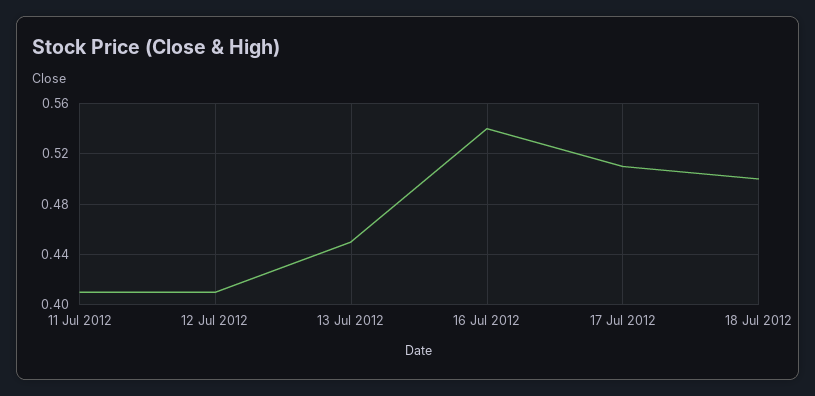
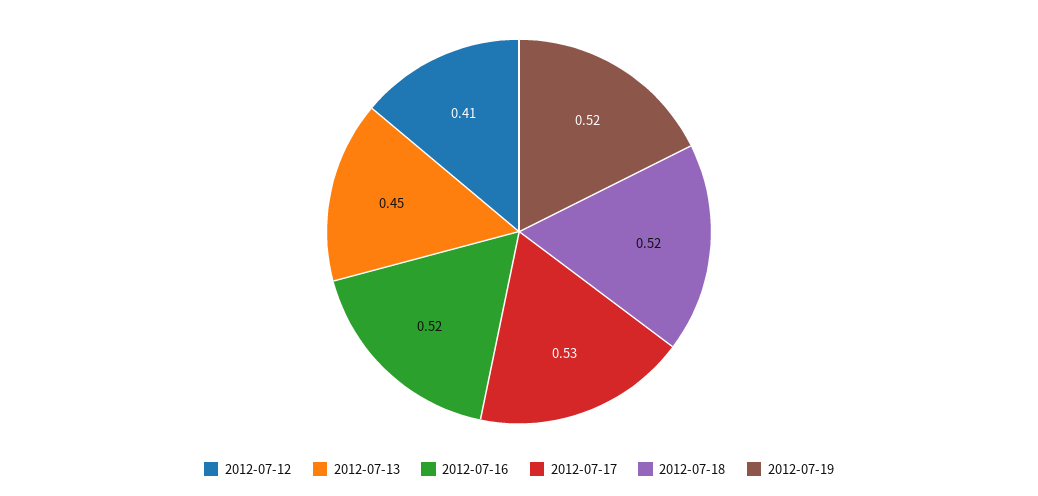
11 Jul 2012: 0.41 -> none
16 Jul 2012: 0.54 -> 0.52
17 Jul 2012: 0.51 -> 0.53
18 Jul 2012: 0.5 -> 0.52
2012-07-19: none -> 0.52

